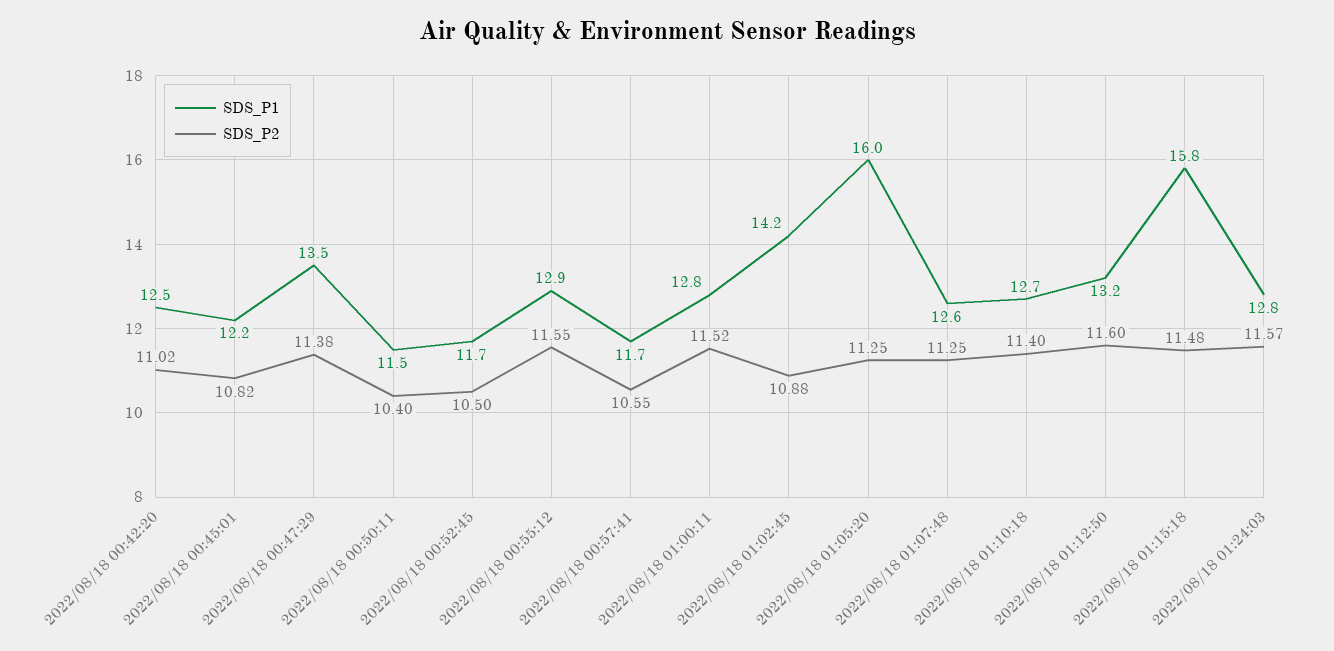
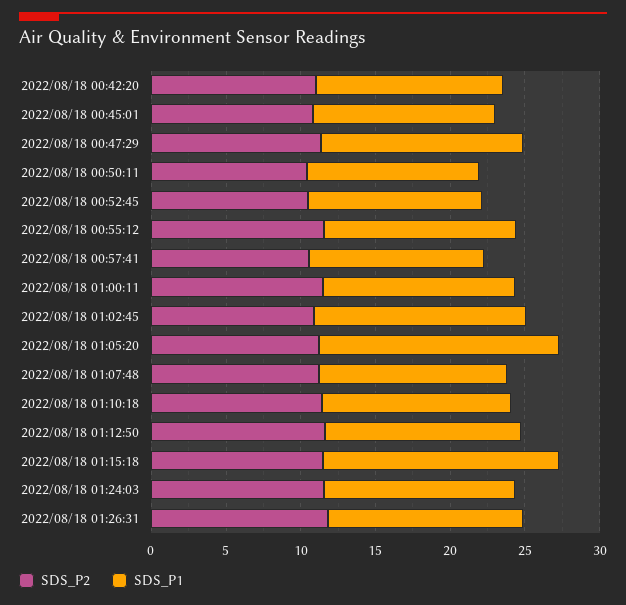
SDS_P2, 2022/08/18 01:26:31: none -> 12
SDS_P1, 2022/08/18 01:26:31: none -> 13

